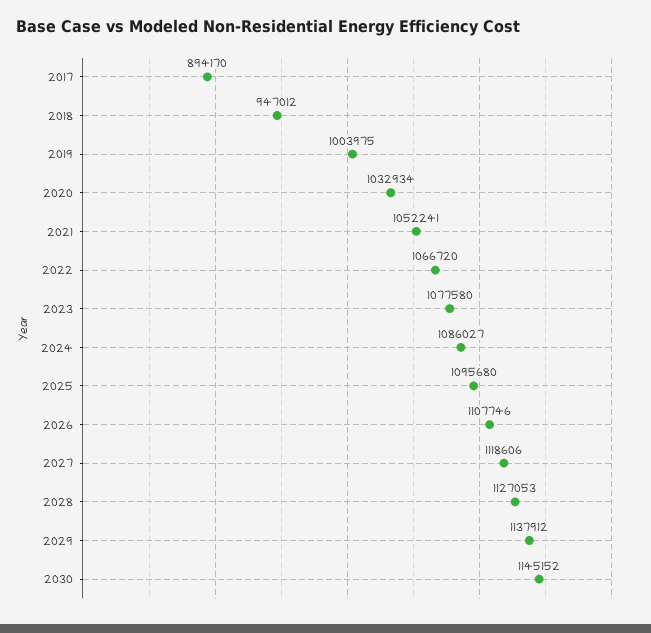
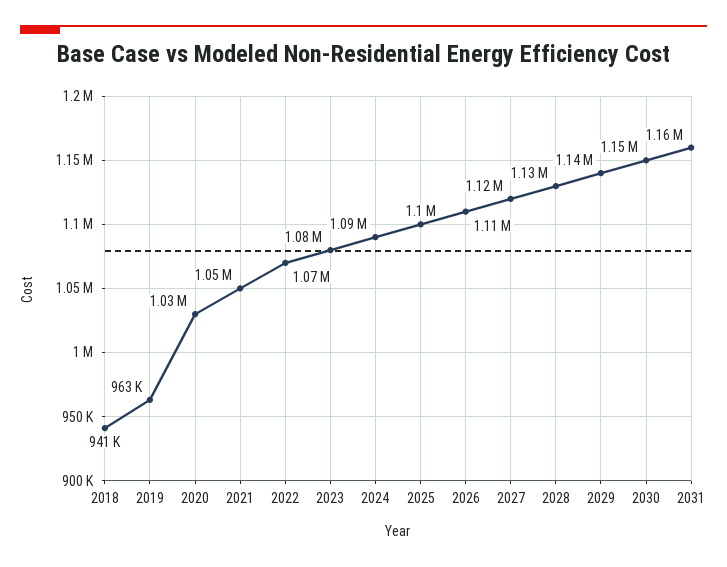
2017: 894170 -> none
2018: 947012 -> 941000
2019: 1003975 -> 963000
2031: none -> 1160000

